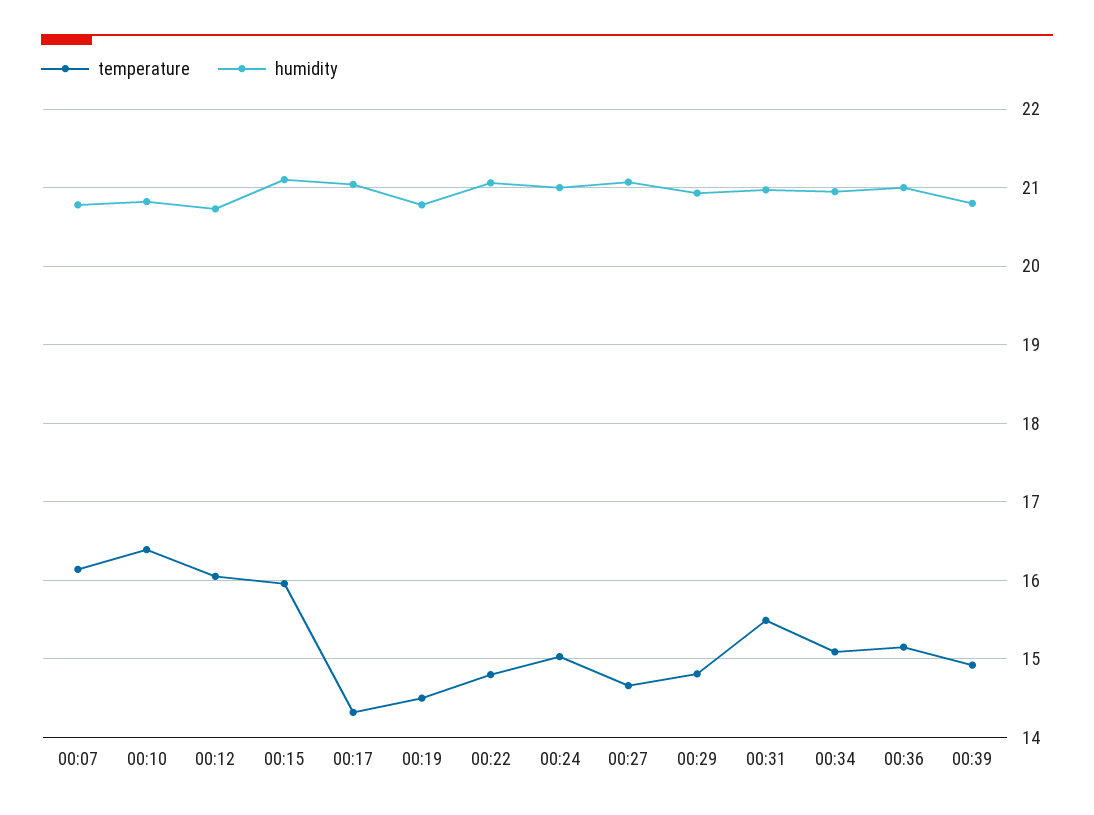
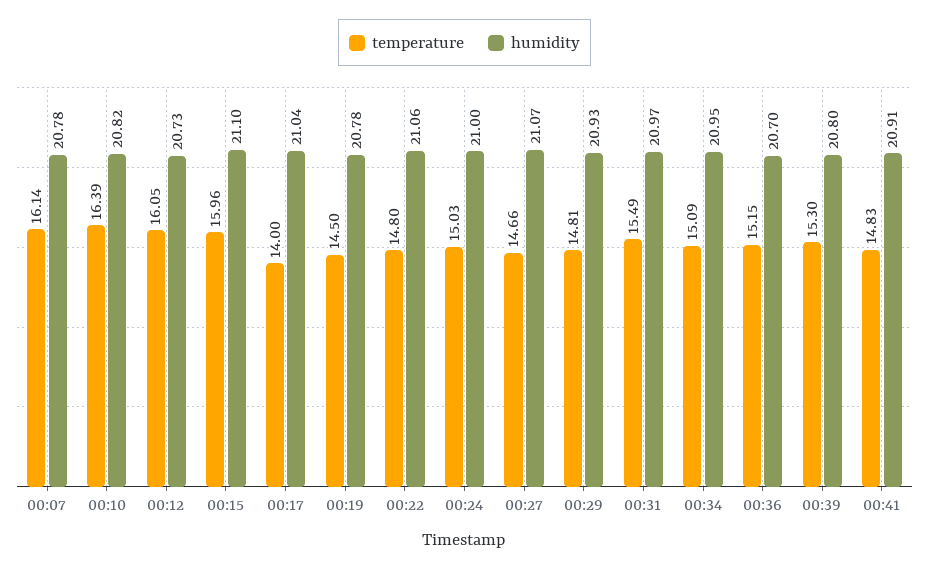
temperature, 00:17: 14.3 -> 14
humidity, 00:36: 21 -> 20.7
temperature, 00:39: 14.9 -> 15.3
temperature, 00:41: none -> 14.83
humidity, 00:41: none -> 20.91

